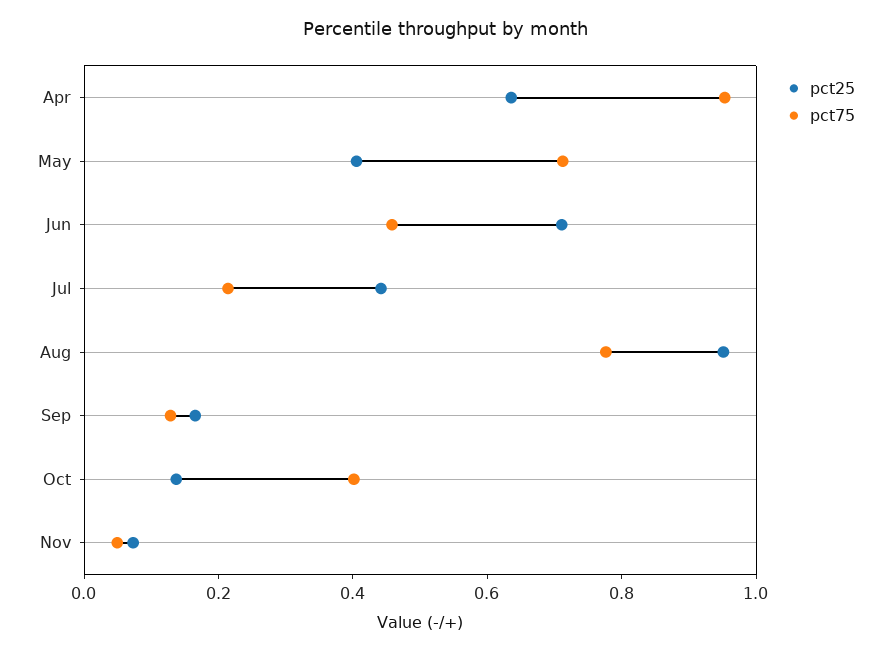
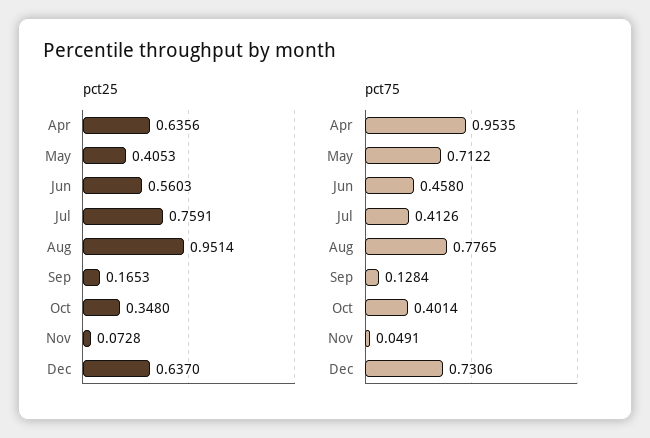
pct25, Jun: 0.7 -> 0.5603
pct25, Jul: 0.45 -> 0.7591
pct75, Jul: 0.2 -> 0.4126
pct25, Oct: 0.15 -> 0.348
pct25, Dec: none -> 0.637
pct75, Dec: none -> 0.7306

